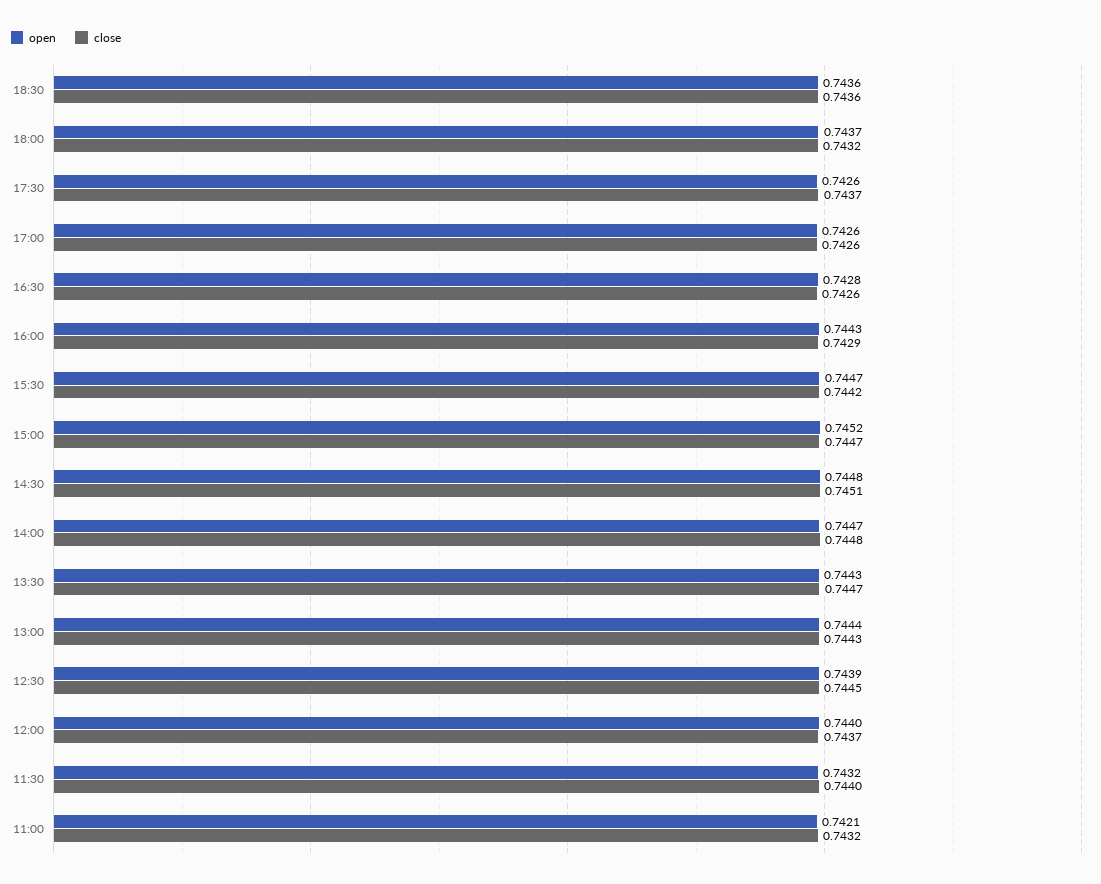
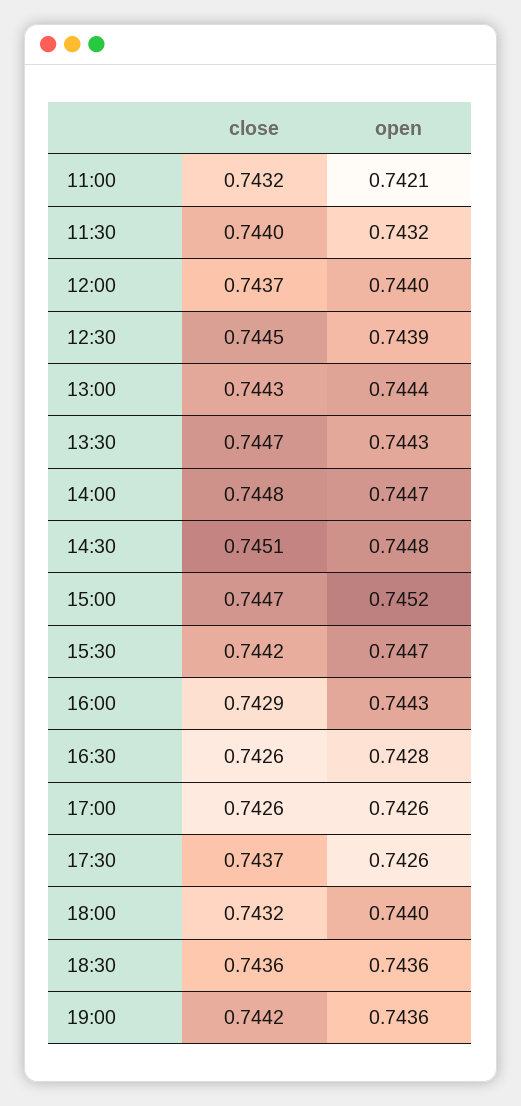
open, 18:00: 0.7437 -> 0.744
close, 19:00: none -> 0.7442
open, 19:00: none -> 0.7436

